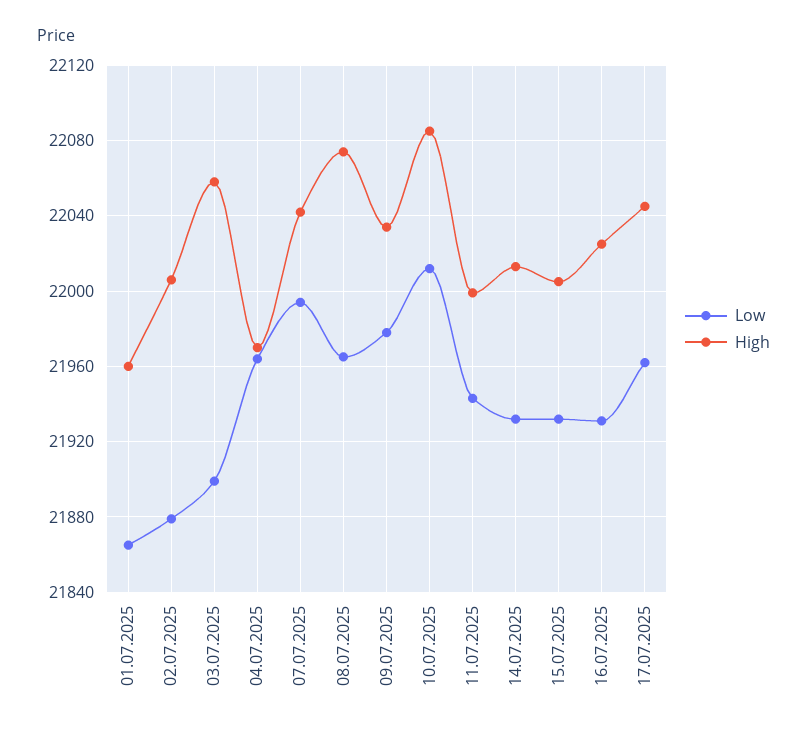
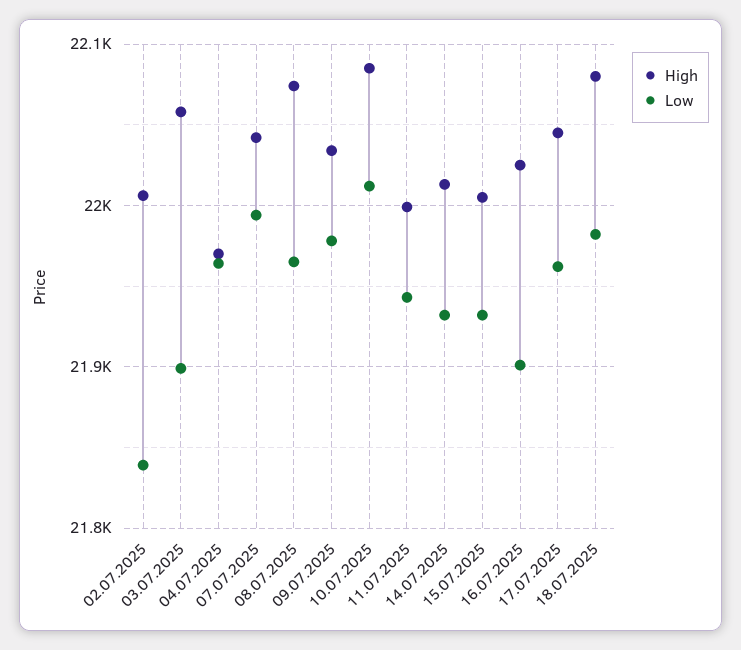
Low, 01.07.2025: 21865 -> none
High, 01.07.2025: 21960 -> none
Low, 02.07.2025: 21880 -> 21840
Low, 16.07.2025: 21930 -> 21900
High, 18.07.2025: none -> 22080
Low, 18.07.2025: none -> 21980

